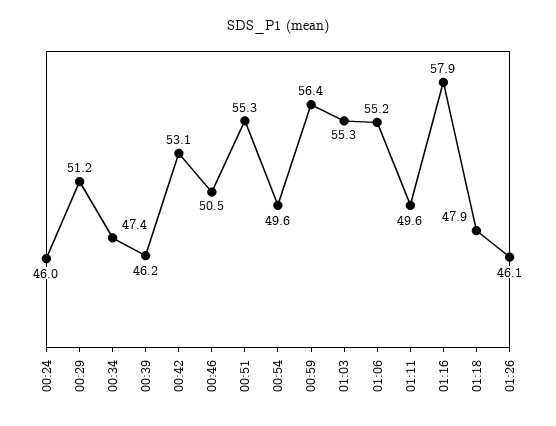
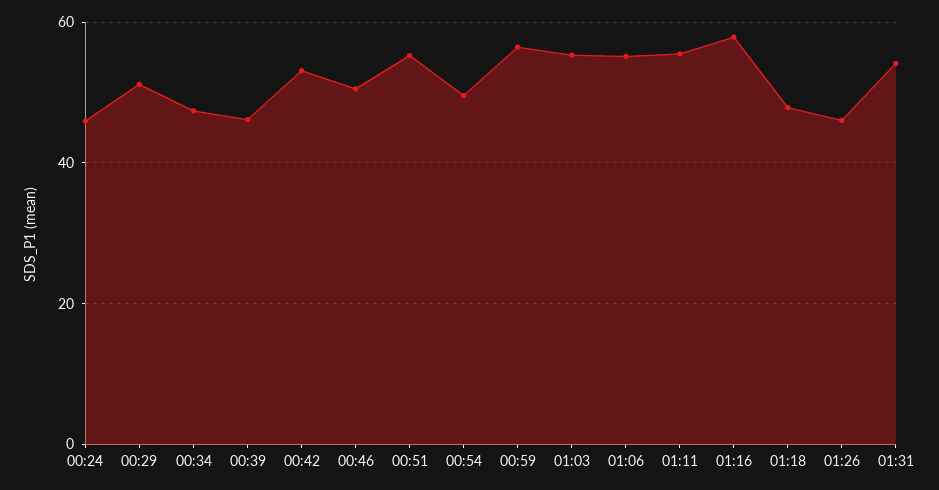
01:11: 49.6 -> 56
01:31: none -> 54

